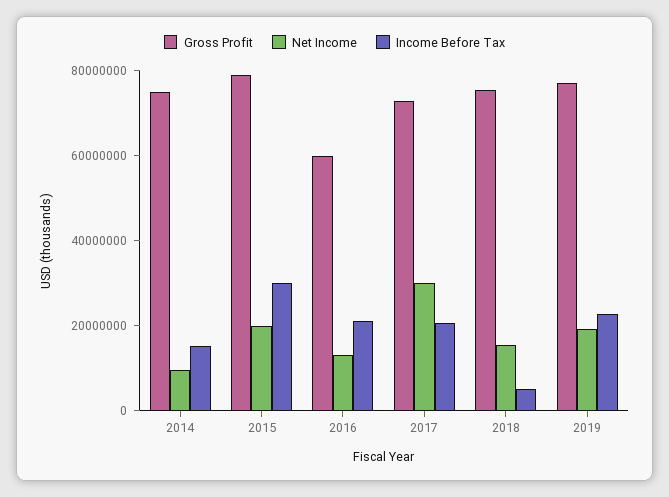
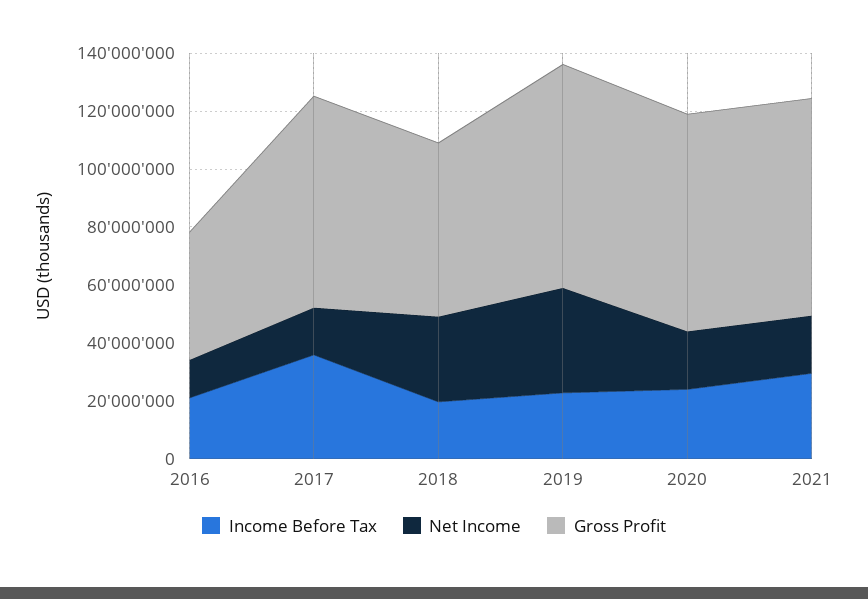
Gross Profit, 2014: 75000000 -> none
Net Income, 2014: 10000000 -> none
Income Before Tax, 2014: 15000000 -> none
Gross Profit, 2015: 80000000 -> none
Net Income, 2015: 20000000 -> none
Income Before Tax, 2015: 30000000 -> none
Gross Profit, 2016: 60000000 -> 45000000
Net Income, 2017: 30000000 -> 15000000
Income Before Tax, 2017: 20000000 -> 35000000
Gross Profit, 2018: 75000000 -> 60000000
Net Income, 2018: 15000000 -> 30000000
Income Before Tax, 2018: 5000000 -> 20000000
Net Income, 2019: 20000000 -> 35000000
Income Before Tax, 2020: none -> 25000000
Net Income, 2020: none -> 20000000
Gross Profit, 2020: none -> 75000000
Income Before Tax, 2021: none -> 30000000
Net Income, 2021: none -> 20000000
Gross Profit, 2021: none -> 75000000

